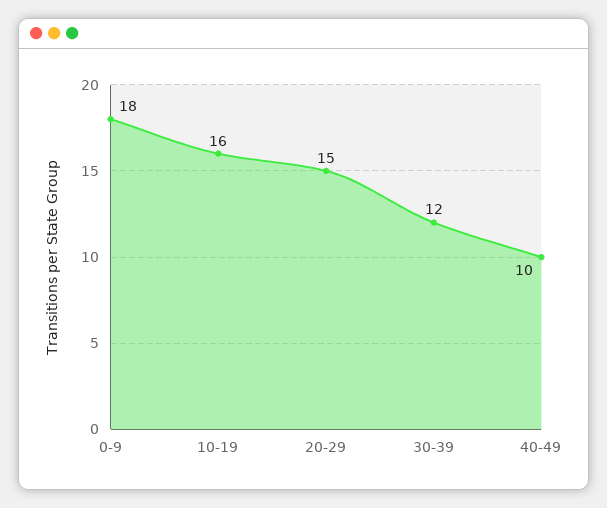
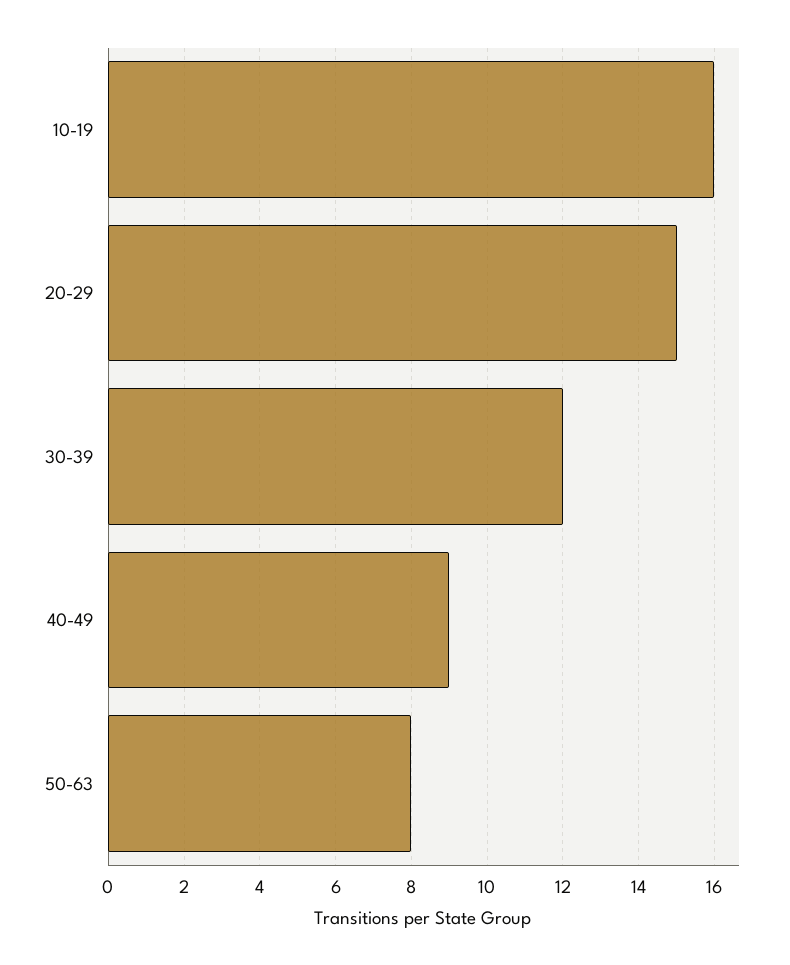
0-9: 18 -> none
40-49: 10 -> 9
50-63: none -> 8

